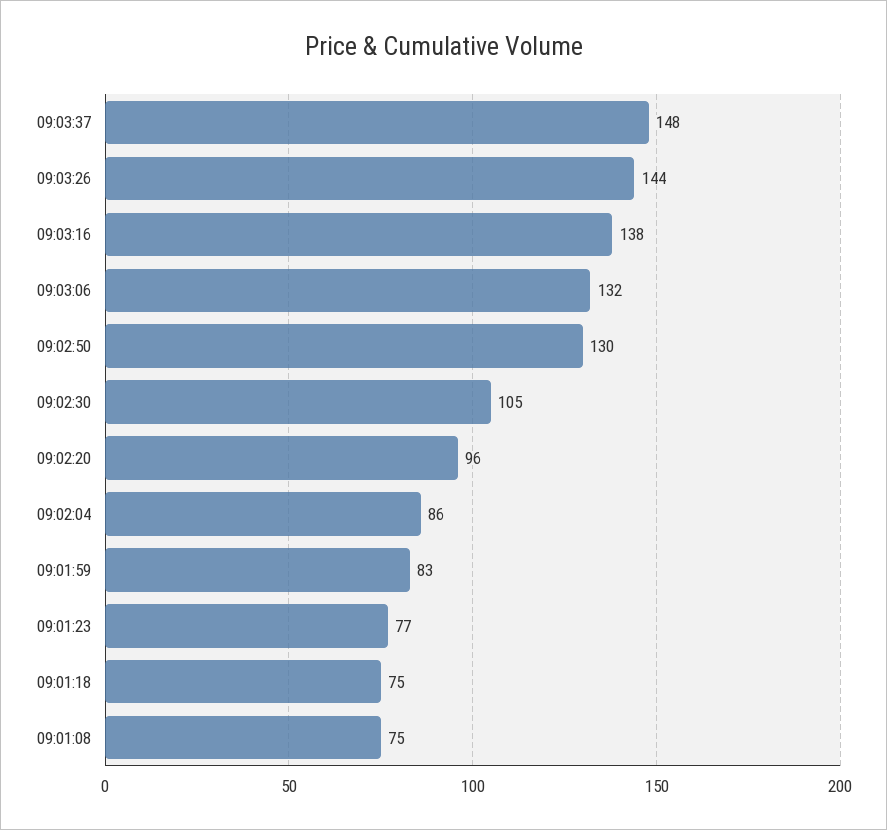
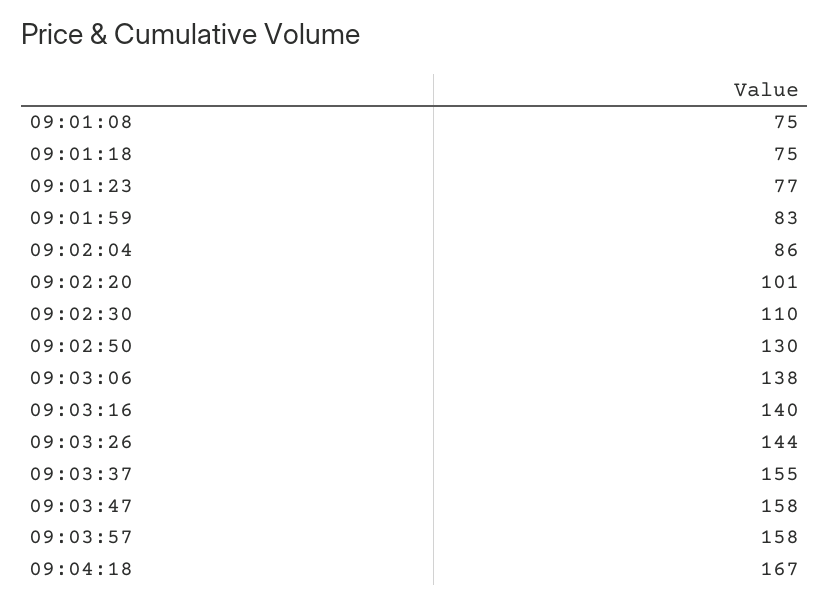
09:03:37: 148 -> 155
09:03:16: 138 -> 140
09:03:06: 132 -> 138
09:02:30: 105 -> 110
09:02:20: 96 -> 101
09:03:47: none -> 158
09:03:57: none -> 158
09:04:18: none -> 167

